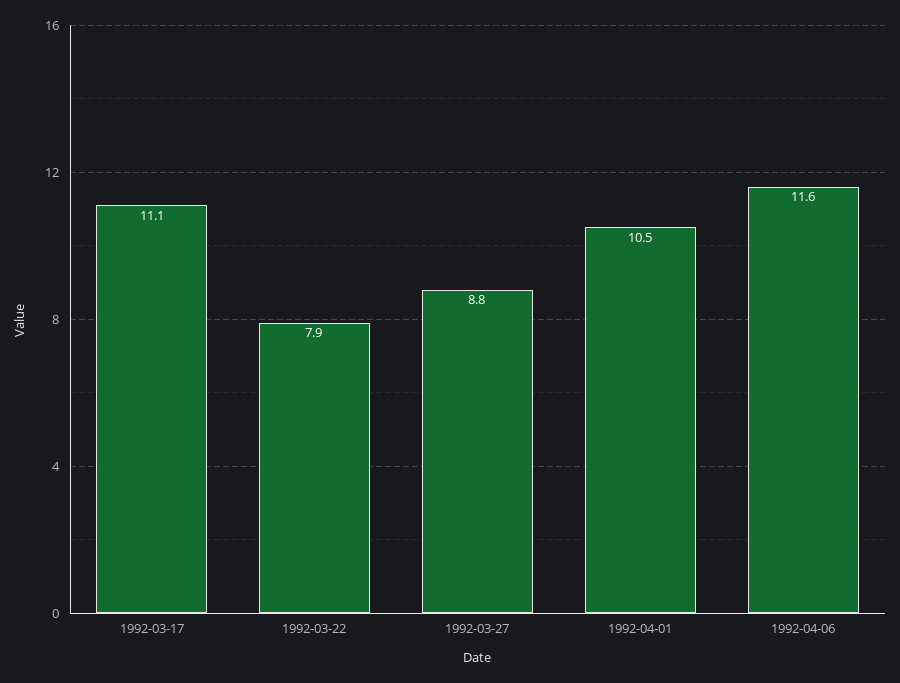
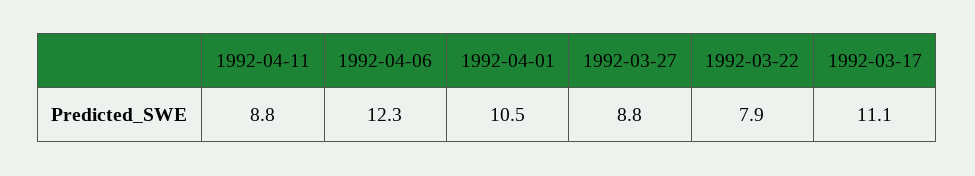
1992-04-06: 11.6 -> 12.3
1992-04-11: none -> 8.8

